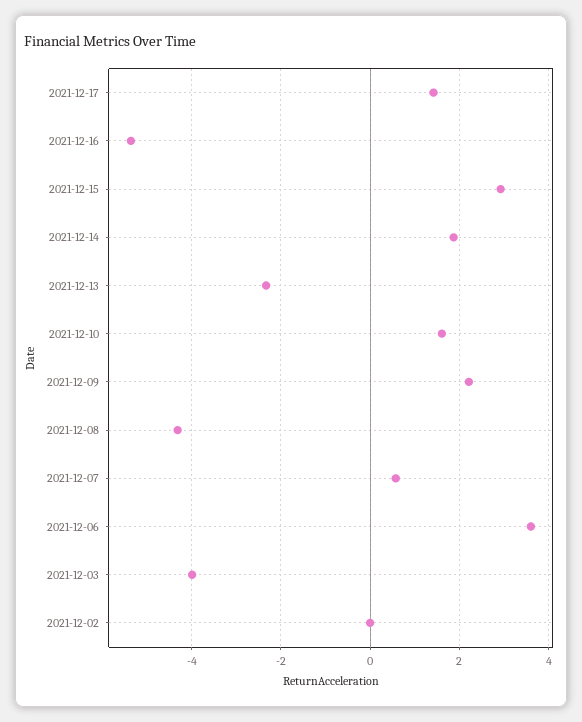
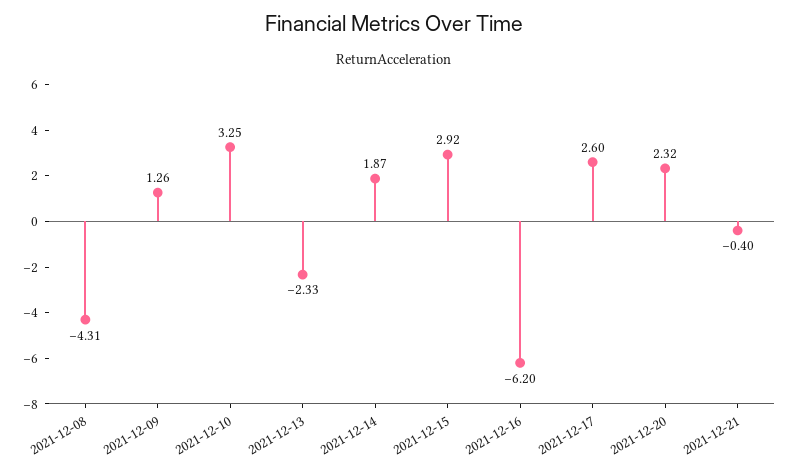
2021-12-17: 1.4 -> 2.6
2021-12-16: -5.4 -> -6.2
2021-12-10: 1.6 -> 3.25
2021-12-09: 2.2 -> 1.26
2021-12-07: 0.6 -> none
2021-12-06: 3.6 -> none
2021-12-03: -4 -> none
2021-12-02: 0 -> none
2021-12-20: none -> 2.32
2021-12-21: none -> -0.4

